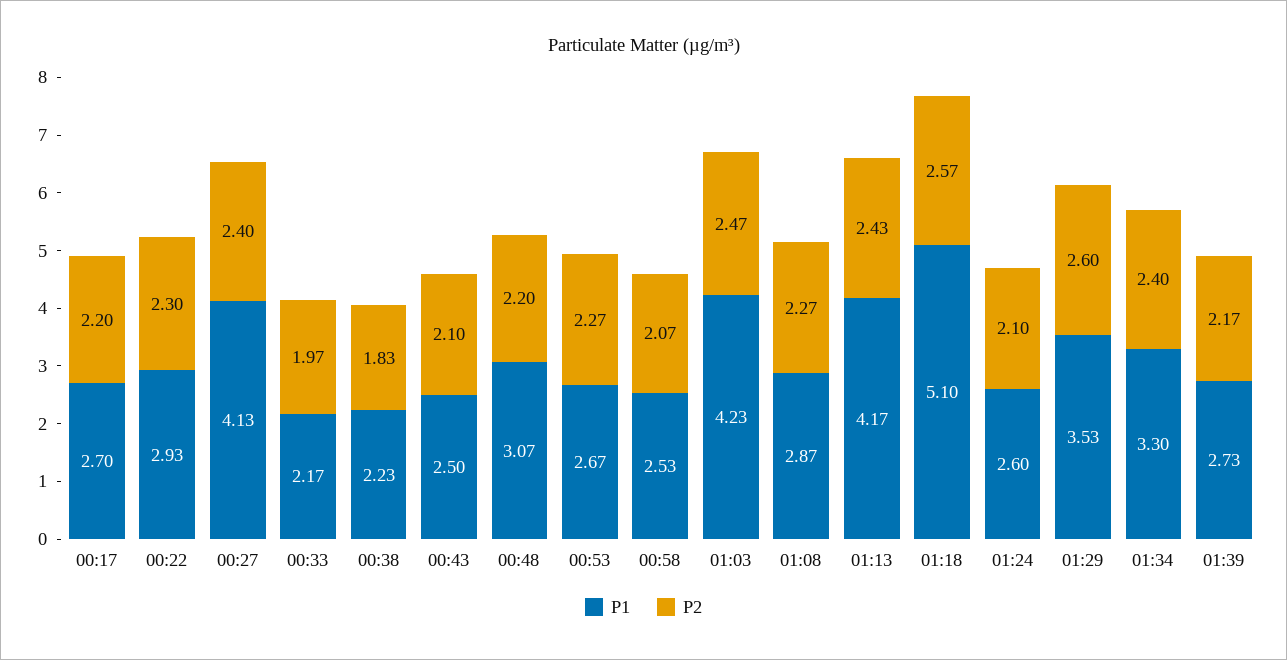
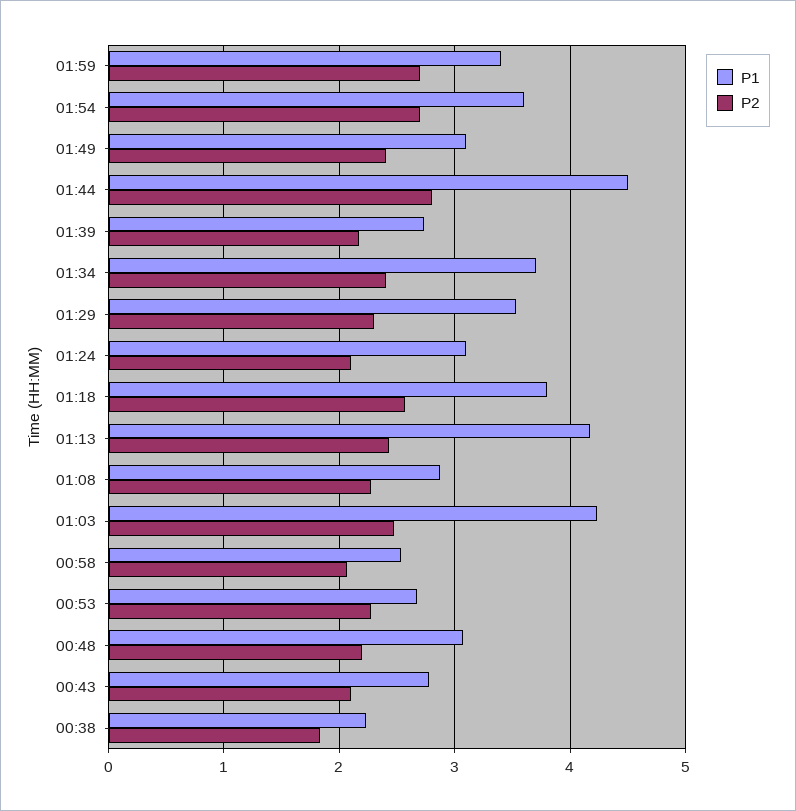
P1, 00:17: 2.7 -> none
P2, 00:17: 2.2 -> none
P1, 00:22: 2.93 -> none
P2, 00:22: 2.3 -> none
P1, 00:27: 4.13 -> none
P2, 00:27: 2.4 -> none
P1, 00:33: 2.17 -> none
P2, 00:33: 1.97 -> none
P1, 00:43: 2.5 -> 2.8
P1, 01:18: 5.1 -> 3.8
P1, 01:24: 2.6 -> 3.1
P2, 01:29: 2.6 -> 2.3
P1, 01:34: 3.3 -> 3.7
P1, 01:59: none -> 3.4
P2, 01:59: none -> 2.7
P1, 01:54: none -> 3.6
P2, 01:54: none -> 2.7
P1, 01:49: none -> 3.1
P2, 01:49: none -> 2.4
P1, 01:44: none -> 4.5
P2, 01:44: none -> 2.8

